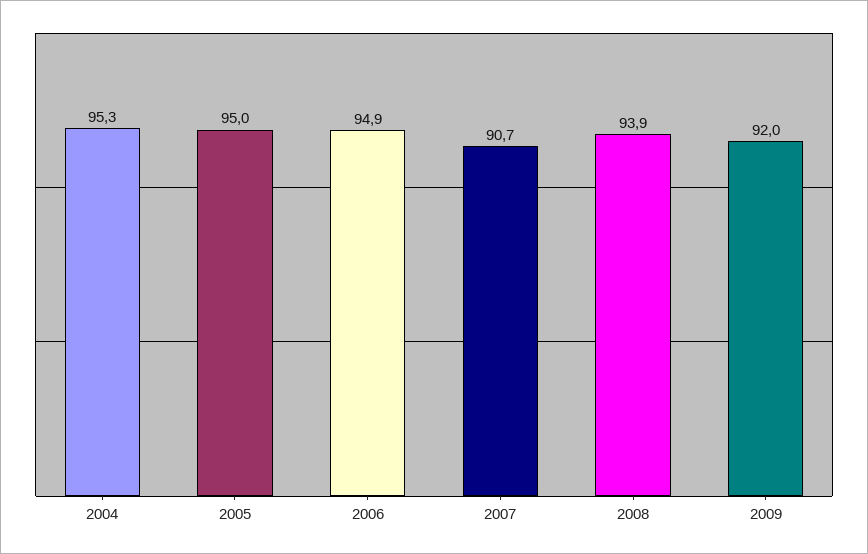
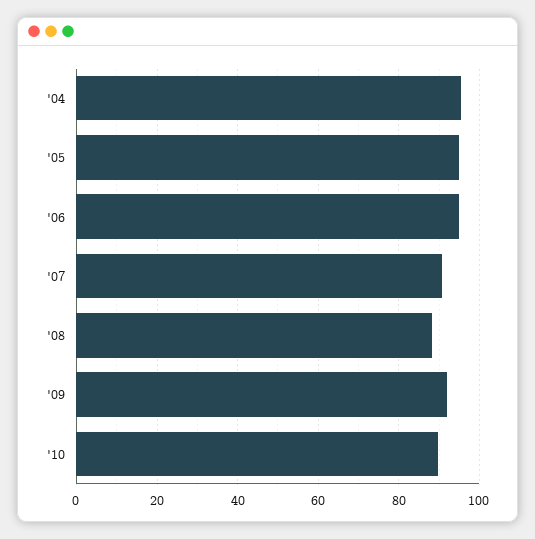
2008: 93.9 -> 88
'10: none -> 90

